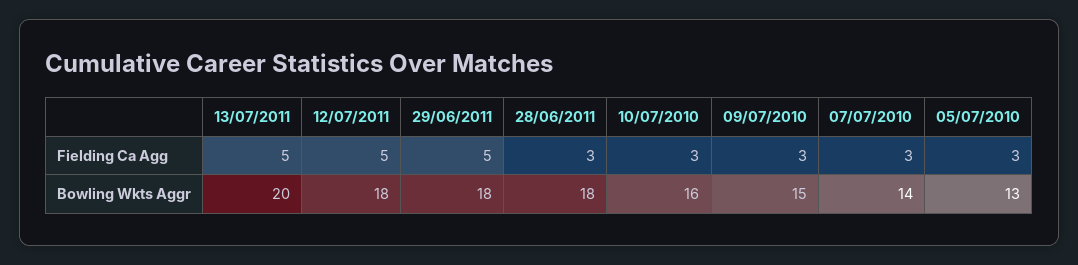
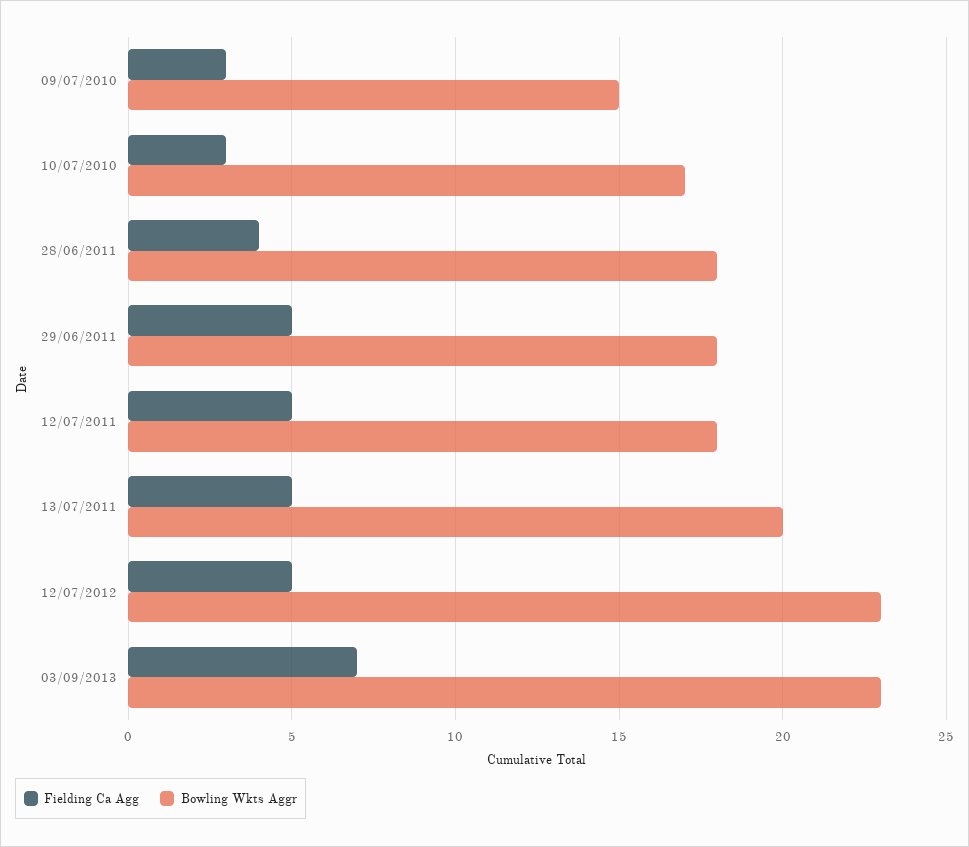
Fielding Ca Agg, 28/06/2011: 3 -> 4
Fielding Ca Agg, 07/07/2010: 3 -> none
Fielding Ca Agg, 05/07/2010: 3 -> none
Bowling Wkts Aggr, 10/07/2010: 16 -> 17
Bowling Wkts Aggr, 07/07/2010: 14 -> none
Bowling Wkts Aggr, 05/07/2010: 13 -> none
Fielding Ca Agg, 12/07/2012: none -> 5
Bowling Wkts Aggr, 12/07/2012: none -> 23
Fielding Ca Agg, 03/09/2013: none -> 7
Bowling Wkts Aggr, 03/09/2013: none -> 23

